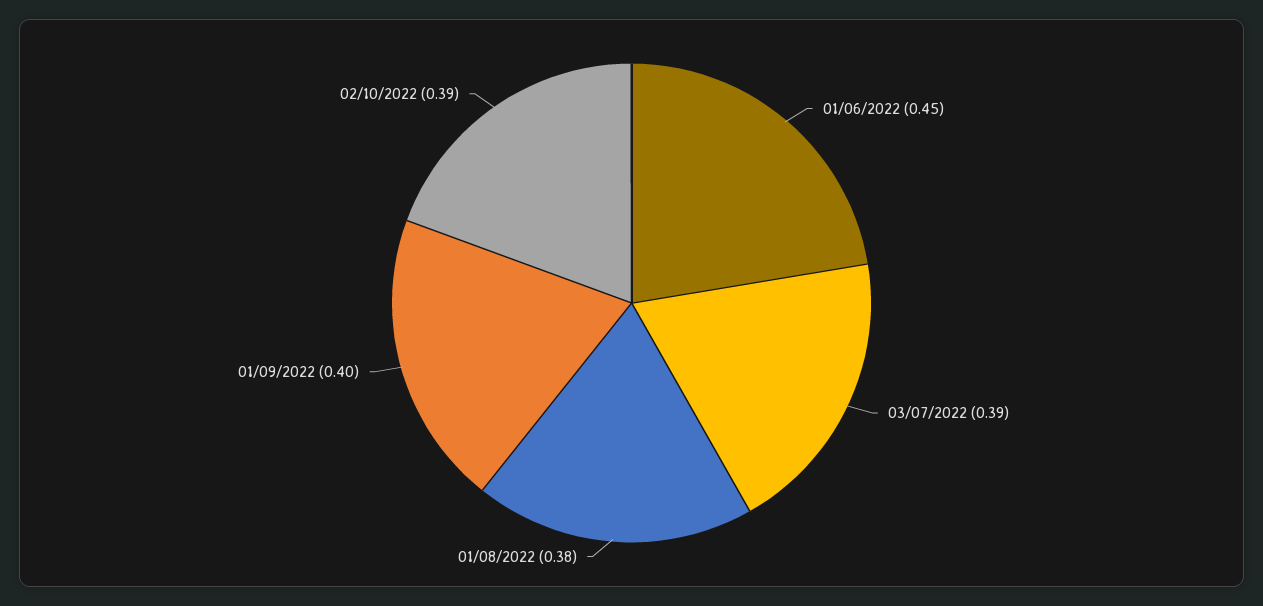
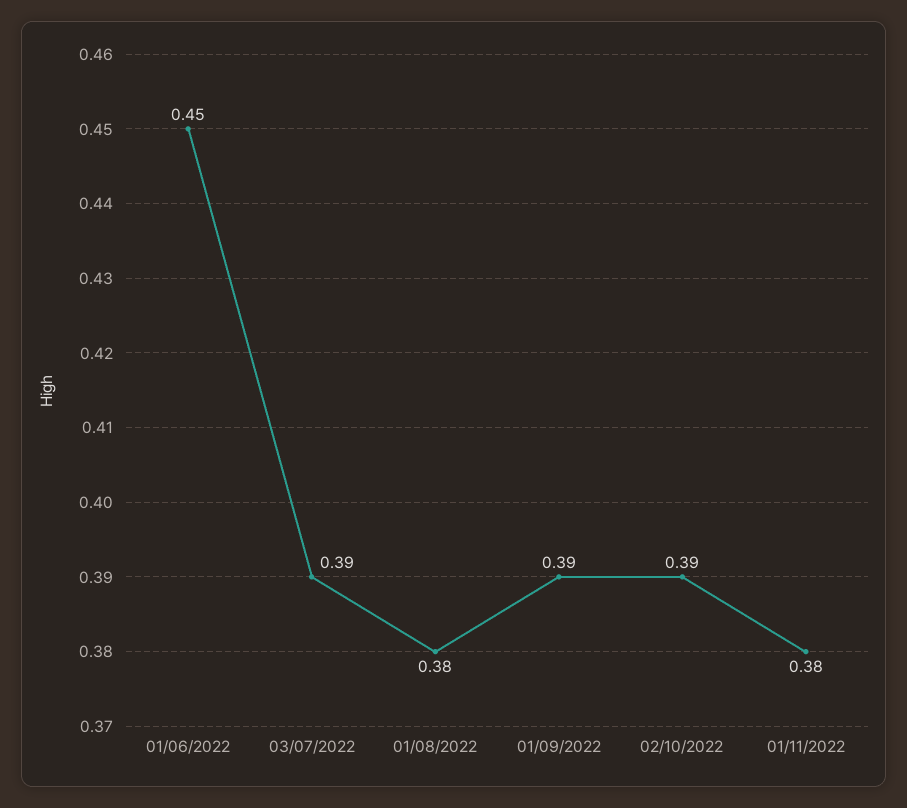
01/09/2022: 0.4 -> 0.39
01/11/2022: none -> 0.38

